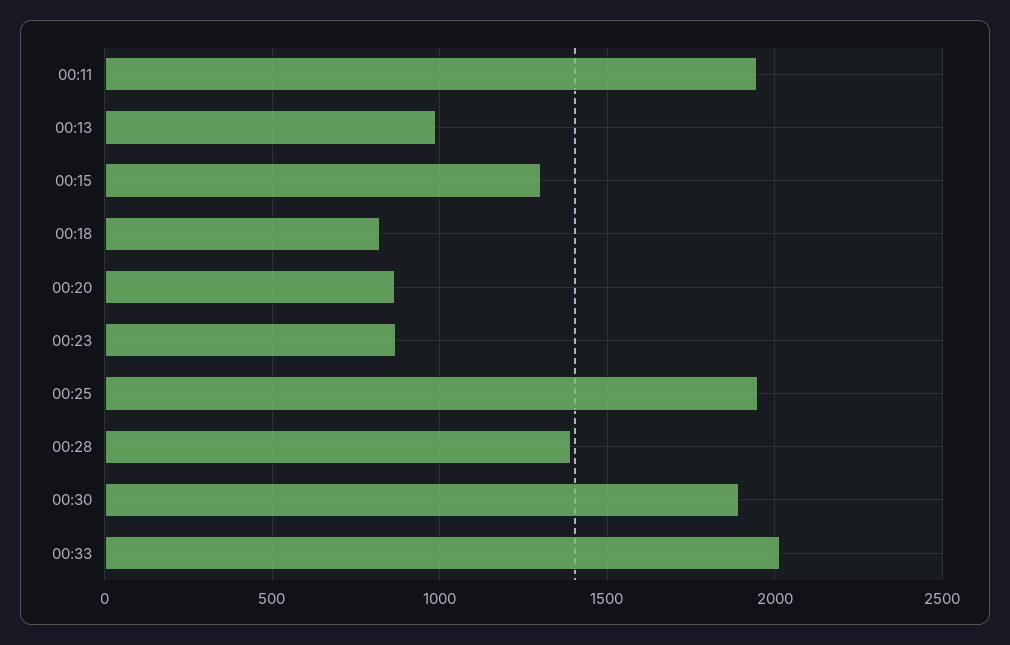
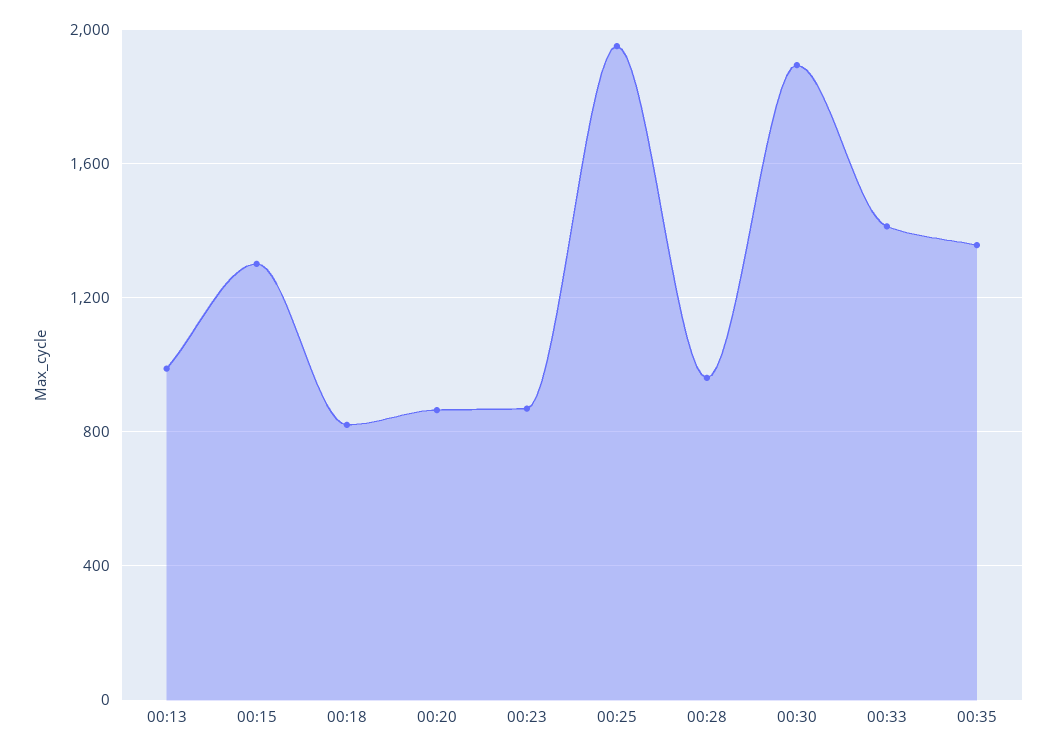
00:11: 1950 -> none
00:28: 1400 -> 950
00:33: 2000 -> 1400
00:35: none -> 1350

